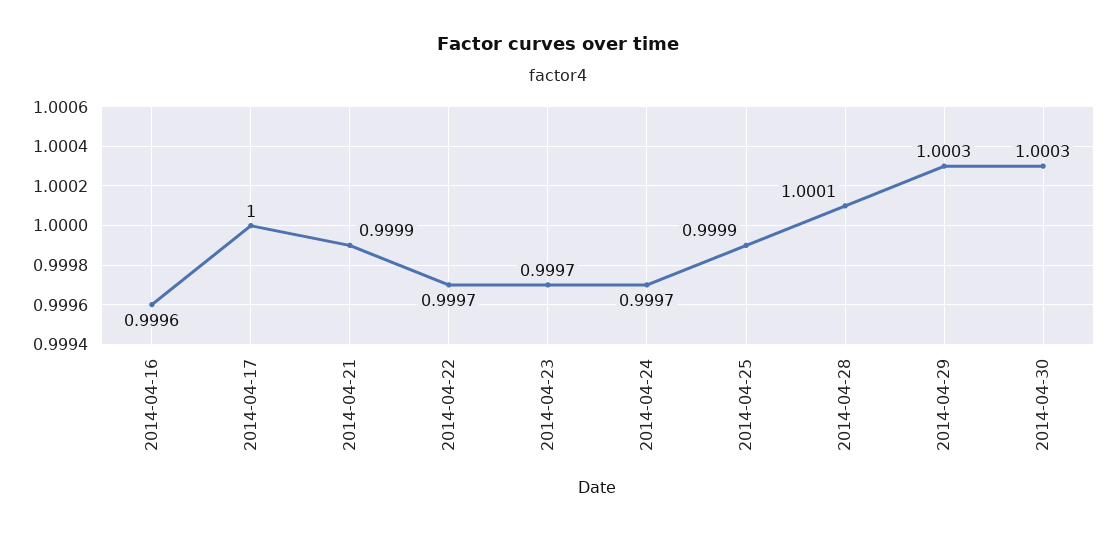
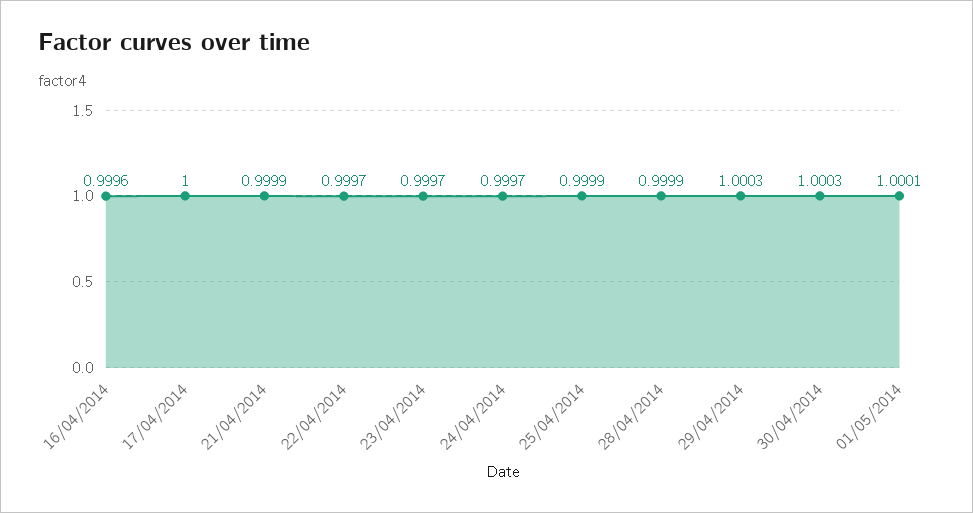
2014-04-28: 1.0001 -> 0.9999
01/05/2014: none -> 1.0001

